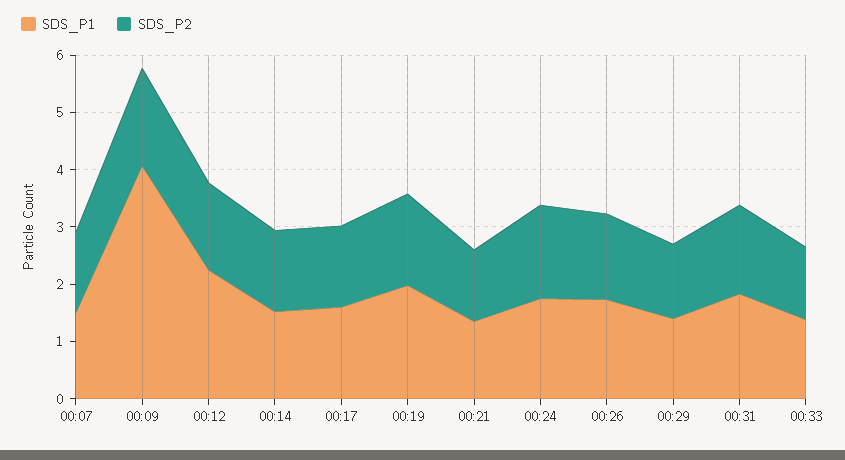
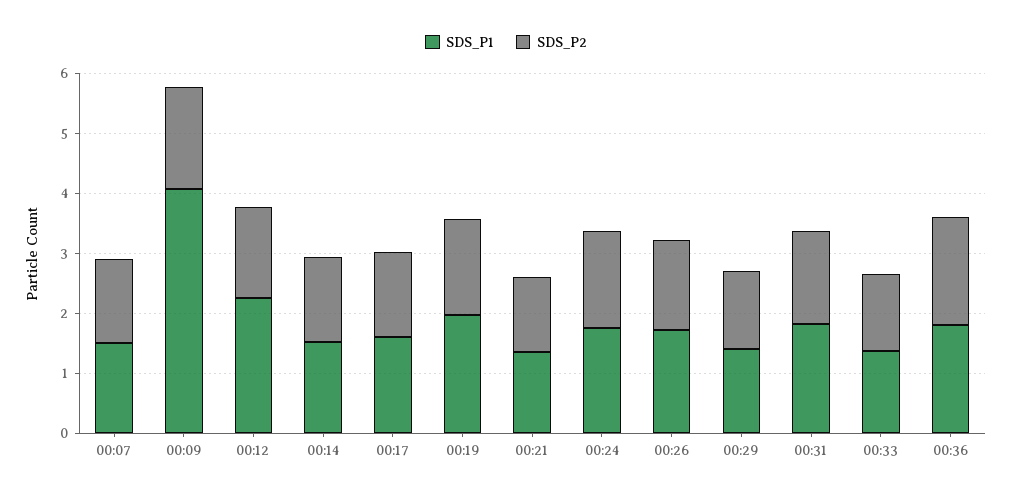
SDS_P1, 00:36: none -> 1.8
SDS_P2, 00:36: none -> 1.8

